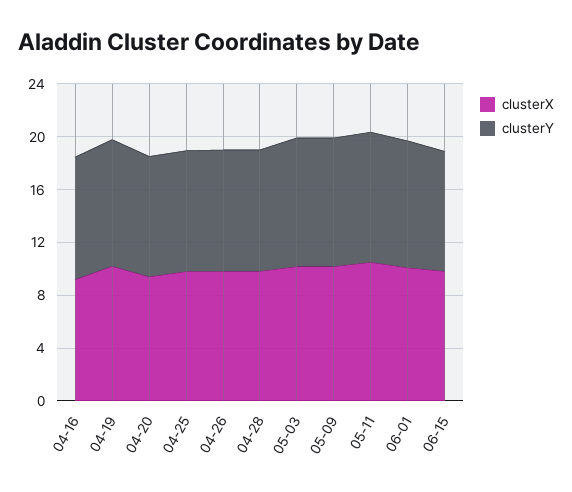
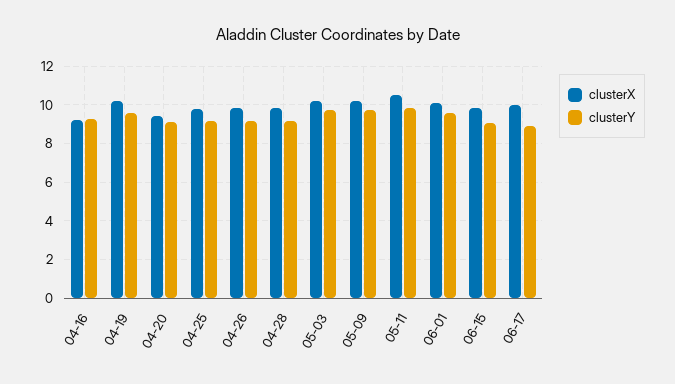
clusterX, 06-17: none -> 10
clusterY, 06-17: none -> 9

